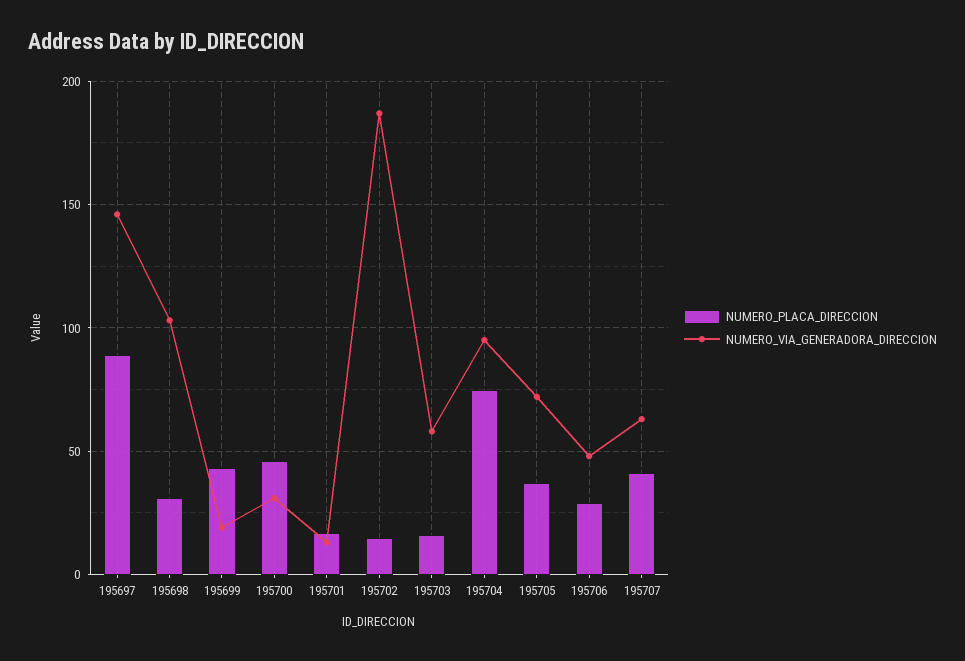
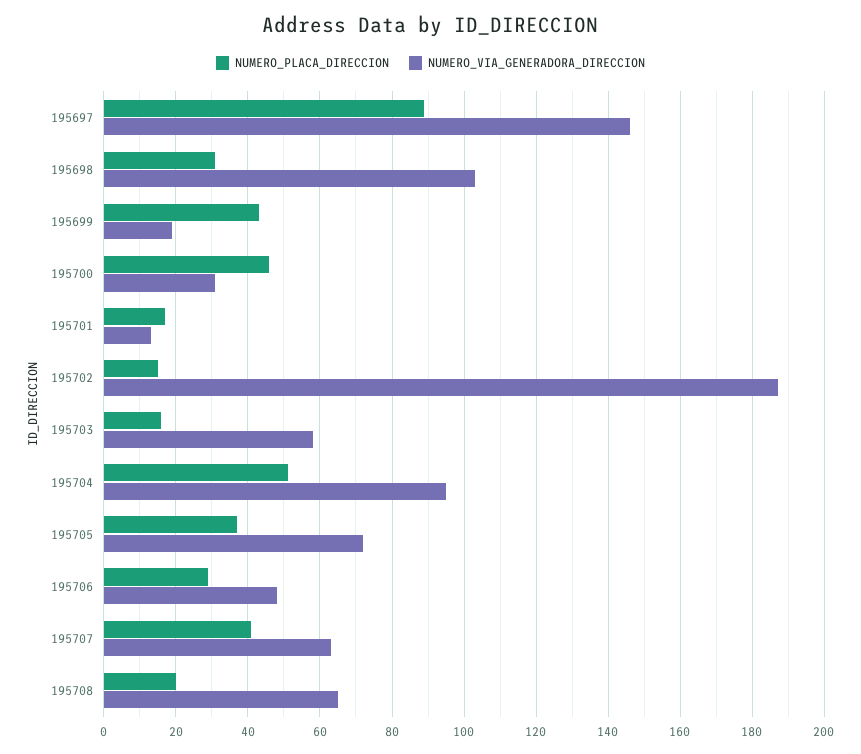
NUMERO_PLACA_DIRECCION, 195704: 75 -> 50
NUMERO_PLACA_DIRECCION, 195708: none -> 20
NUMERO_VIA_GENERADORA_DIRECCION, 195708: none -> 65

